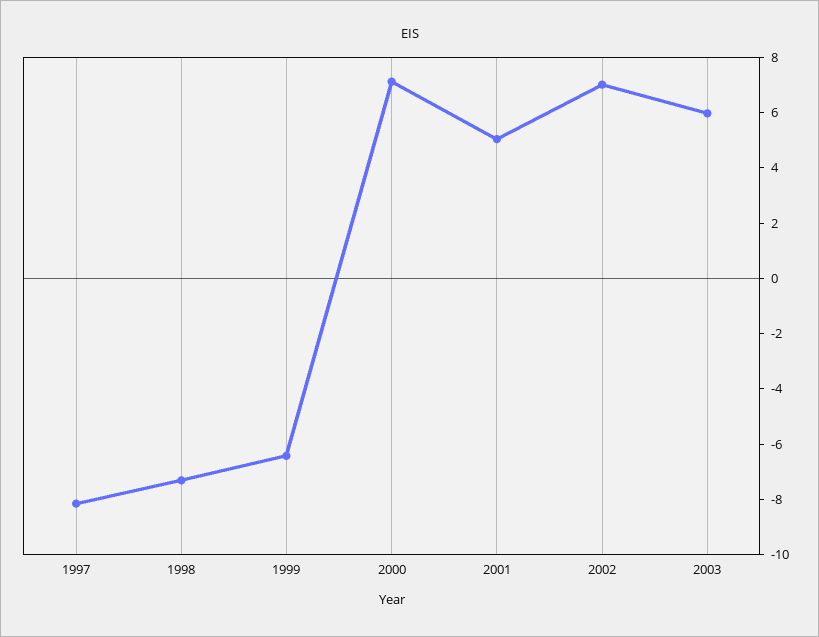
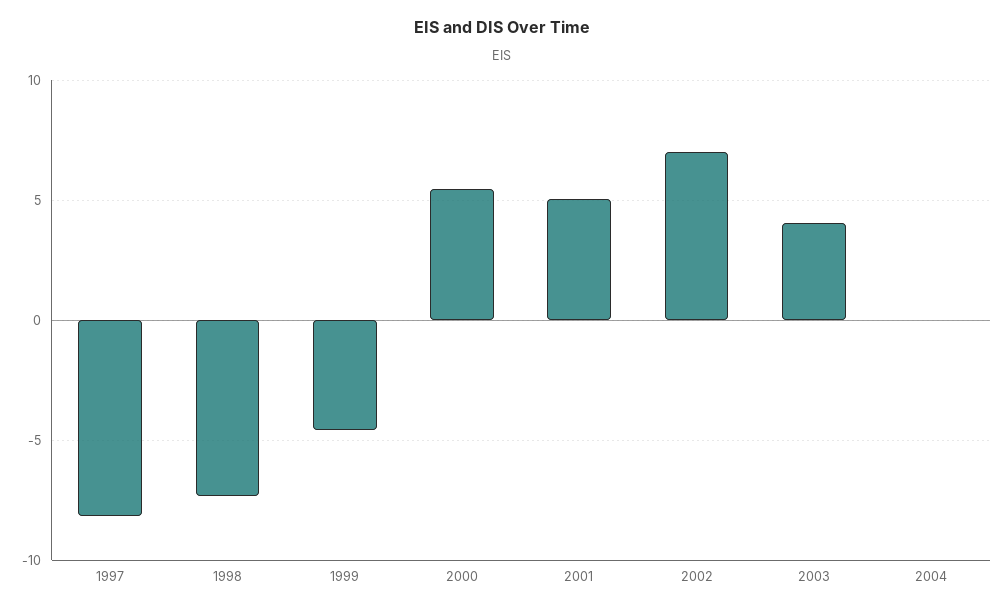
1999: -6.5 -> -4.5
2000: 7 -> 5.5
2003: 6 -> 4
2004: none -> 0

